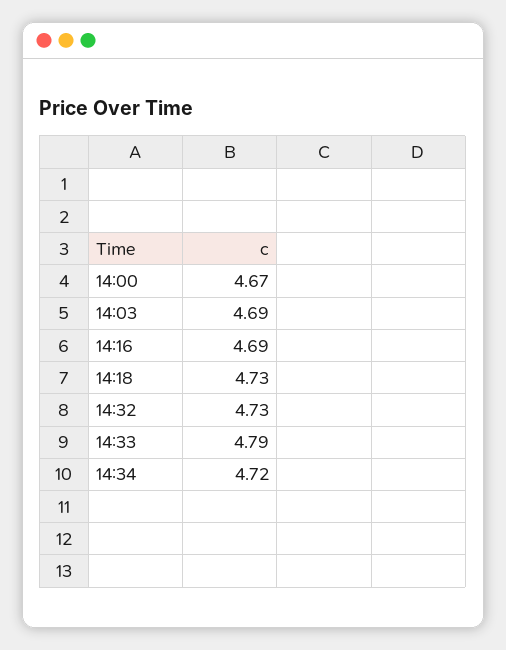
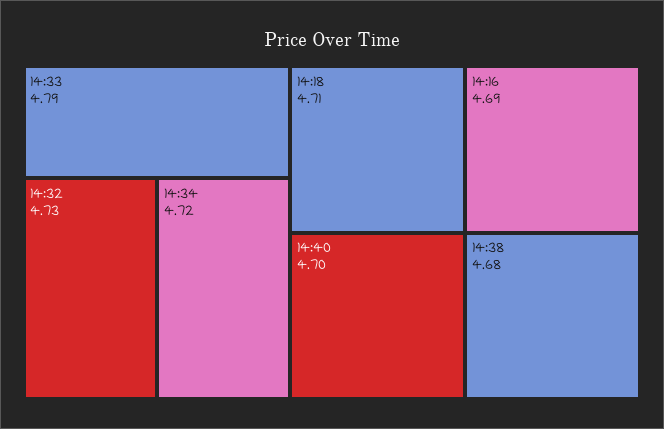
14:00: 4.67 -> none
14:03: 4.69 -> none
14:18: 4.73 -> 4.71
14:40: none -> 4.7
14:38: none -> 4.68

